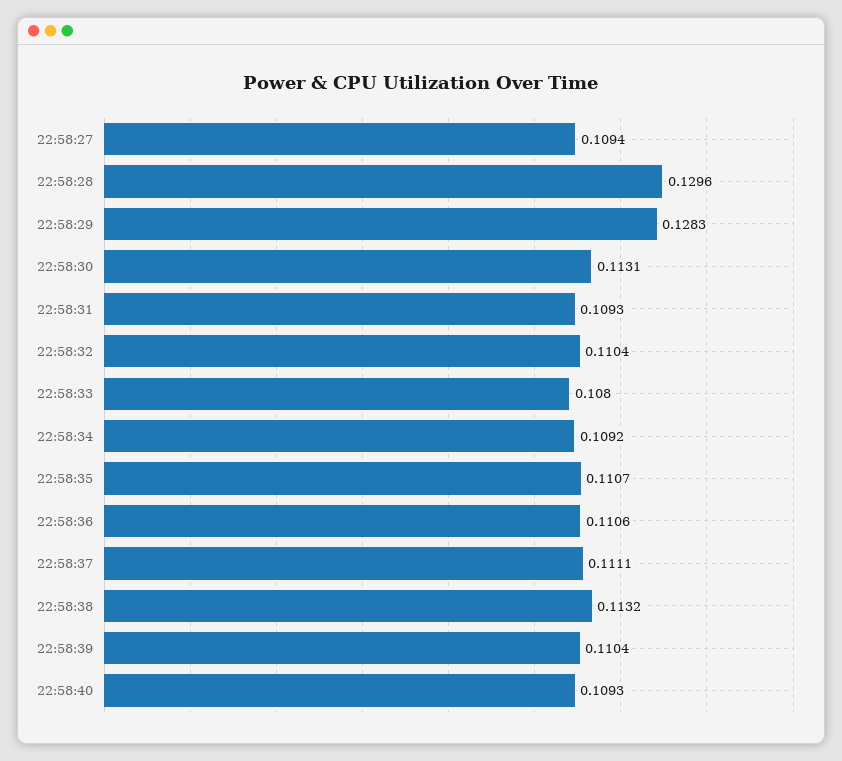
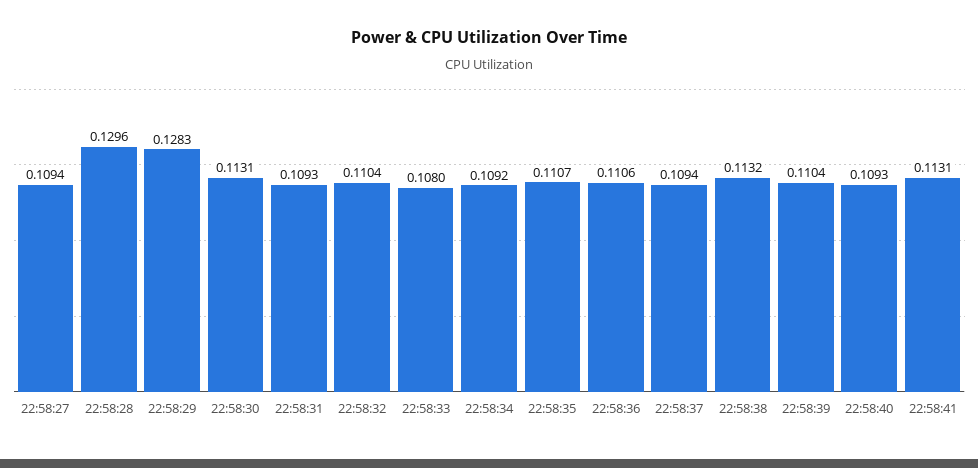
22:58:37: 0.1111 -> 0.1094
22:58:41: none -> 0.1131

